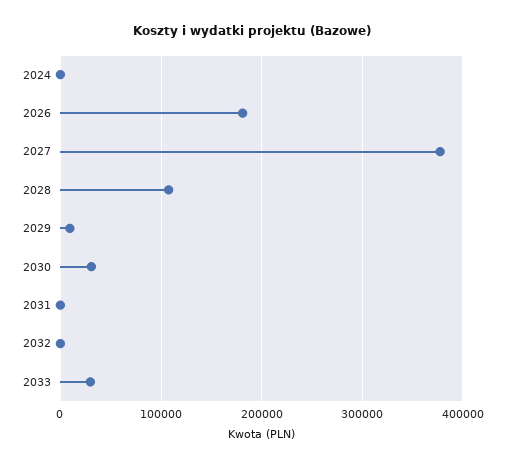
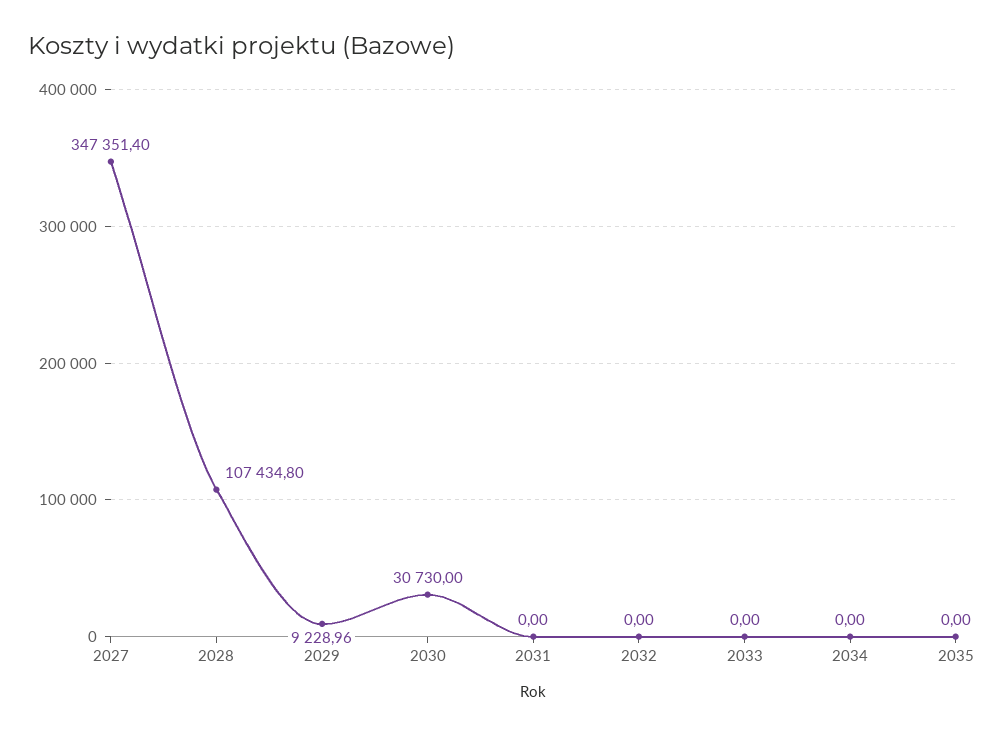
2024: 0 -> none
2026: 180000 -> none
2027: 380000 -> 347351.4
2033: 30000 -> 0
2034: none -> 0
2035: none -> 0

